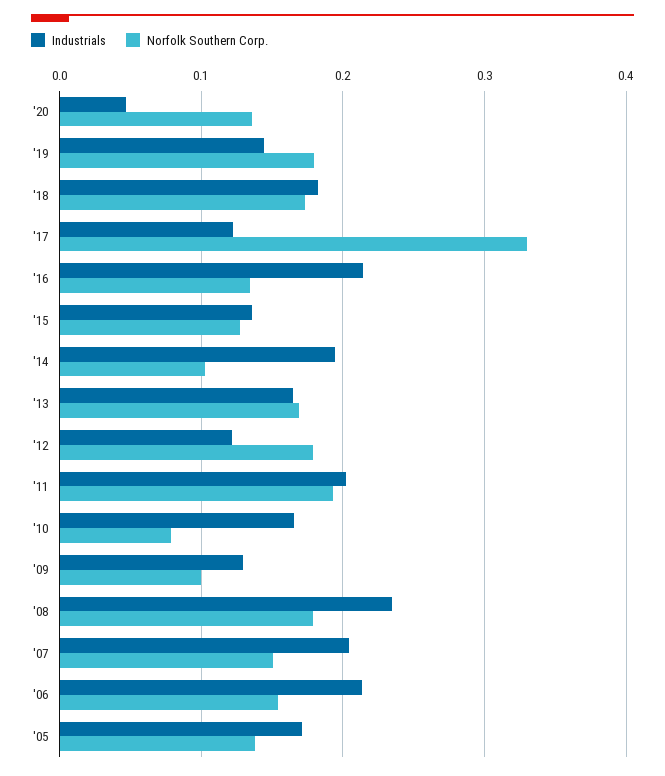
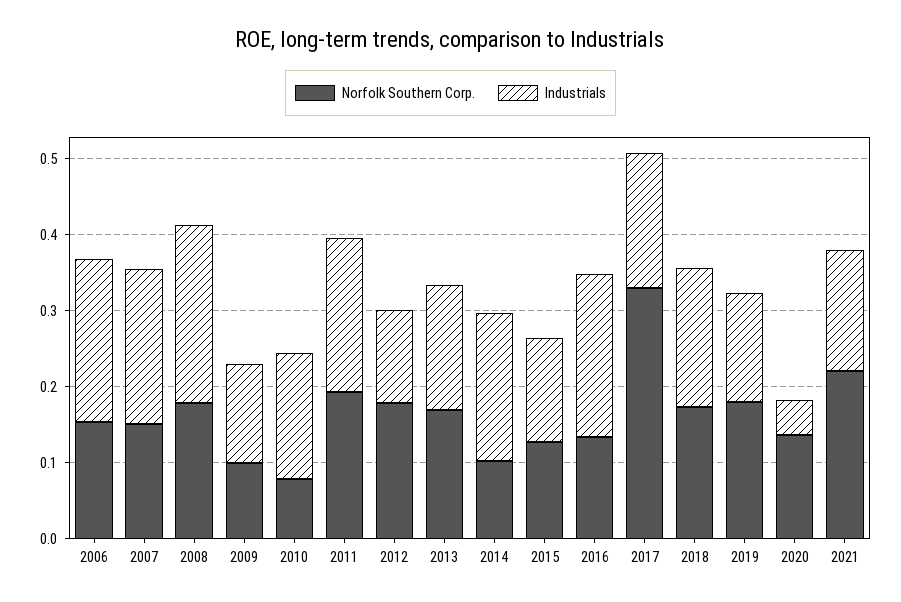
Industrials, '17: 0.12 -> 0.18
Industrials, '05: 0.17 -> none
Norfolk Southern Corp., '05: 0.14 -> none
Norfolk Southern Corp., 2021: none -> 0.22
Industrials, 2021: none -> 0.16

